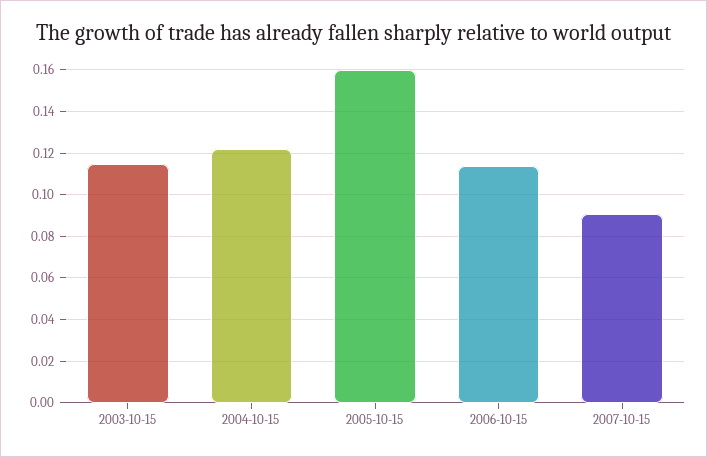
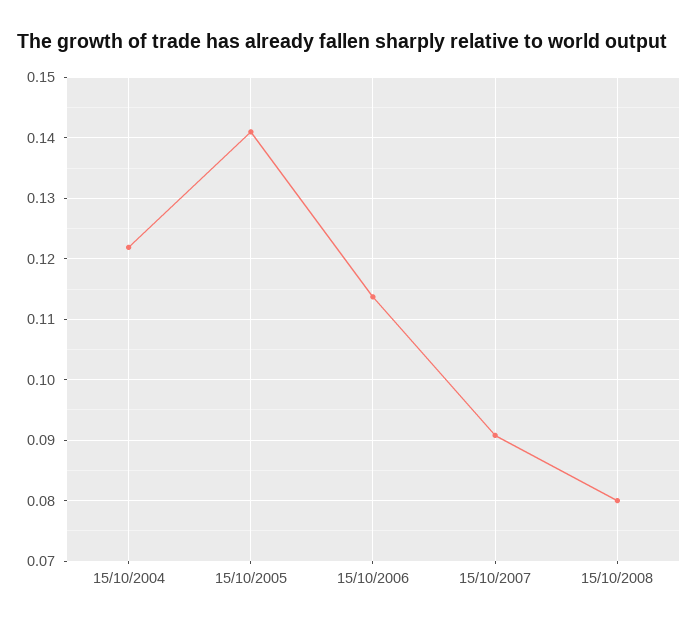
2003-10-15: 0.115 -> none
2005-10-15: 0.16 -> 0.141
15/10/2008: none -> 0.08

